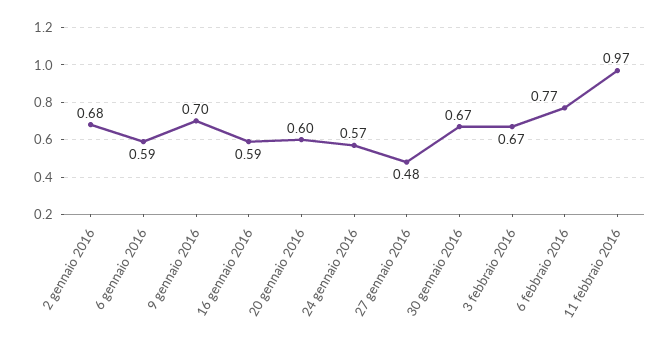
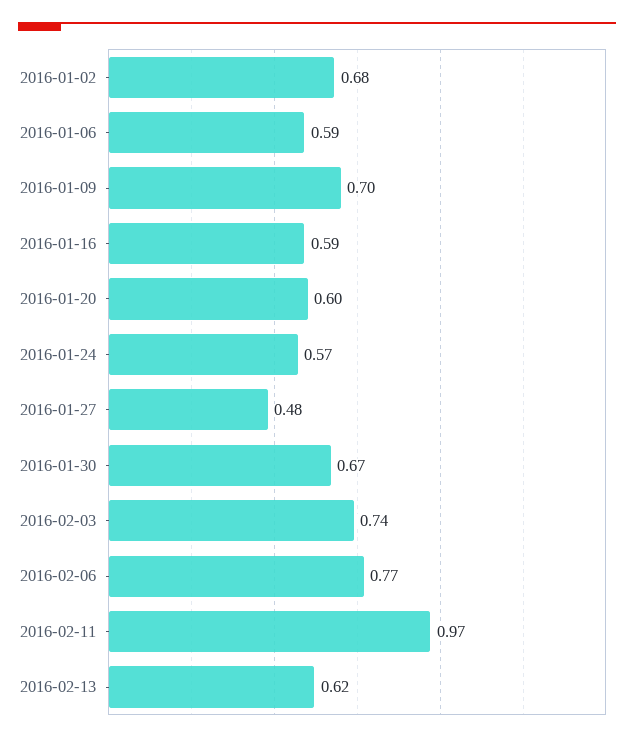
3 febbraio 2016: 0.67 -> 0.74
2016-02-13: none -> 0.62

